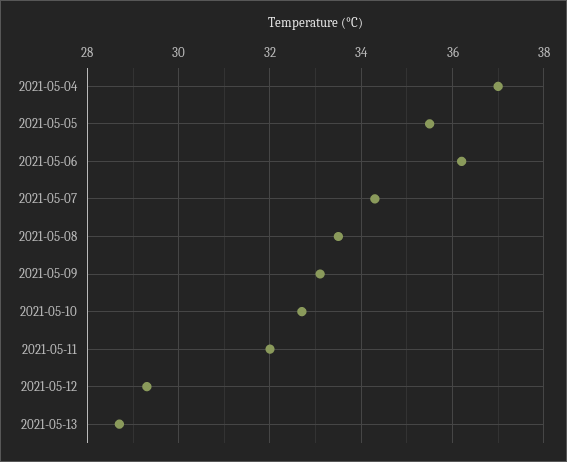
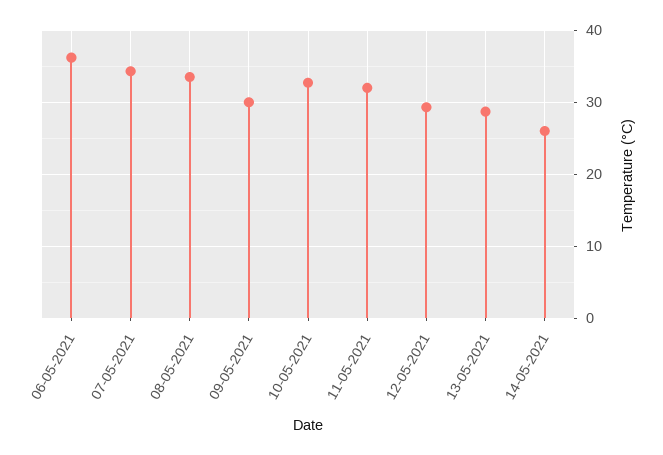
2021-05-04: 37 -> none
2021-05-05: 35.5 -> none
2021-05-09: 33 -> 30
14-05-2021: none -> 26

